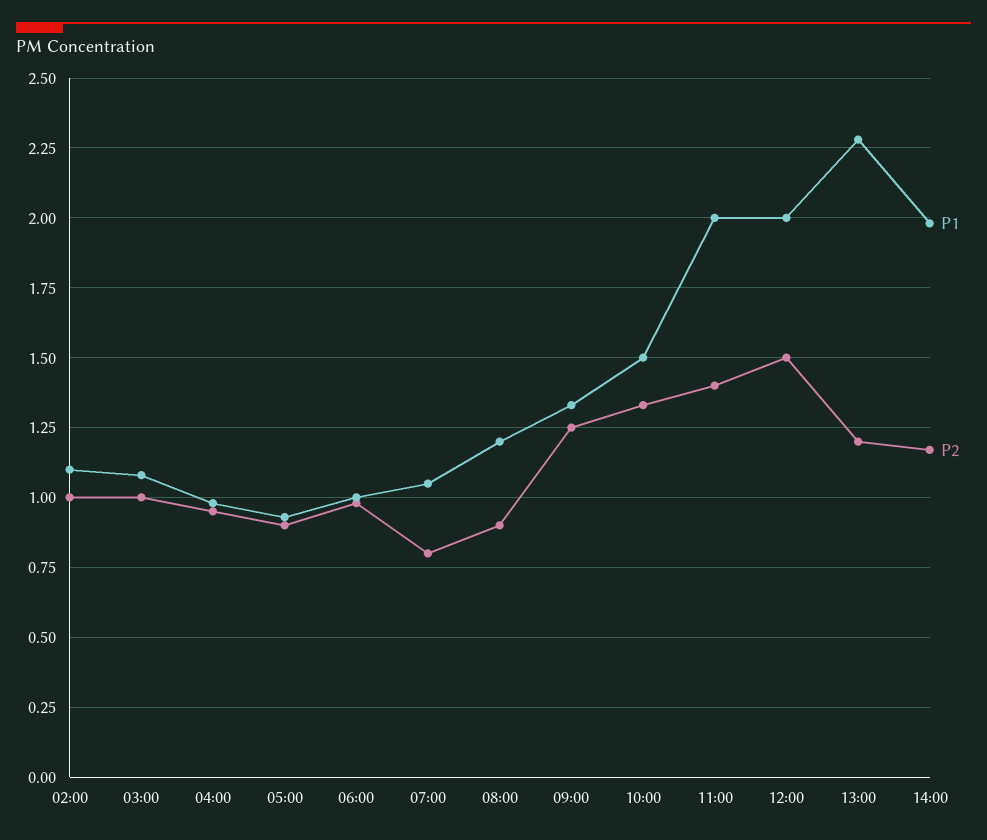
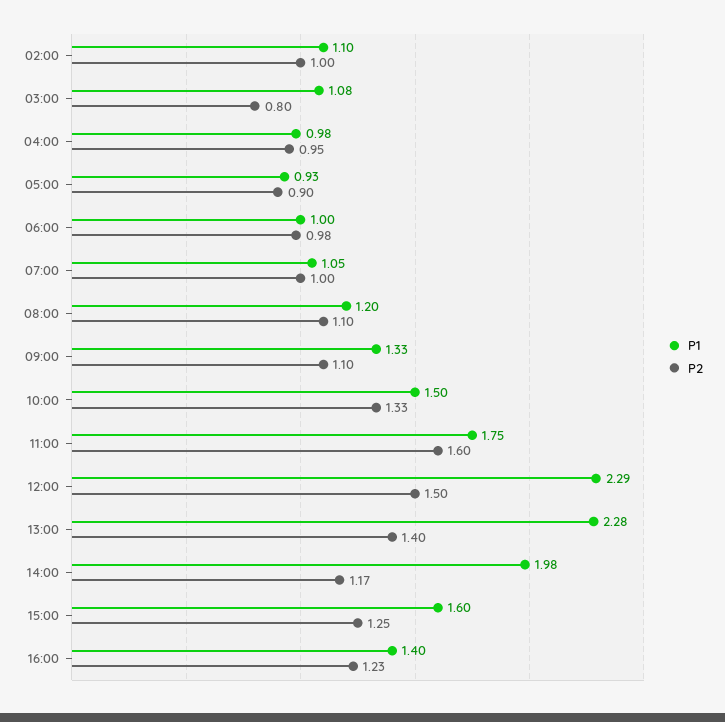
P2, 03:00: 1 -> 0.8
P2, 07:00: 0.8 -> 1
P2, 08:00: 0.9 -> 1.1
P2, 09:00: 1.25 -> 1.1
P1, 11:00: 2 -> 1.75
P2, 11:00: 1.4 -> 1.6
P1, 12:00: 2 -> 2.29
P2, 13:00: 1.2 -> 1.4
P1, 15:00: none -> 1.6
P2, 15:00: none -> 1.25
P1, 16:00: none -> 1.4
P2, 16:00: none -> 1.23

